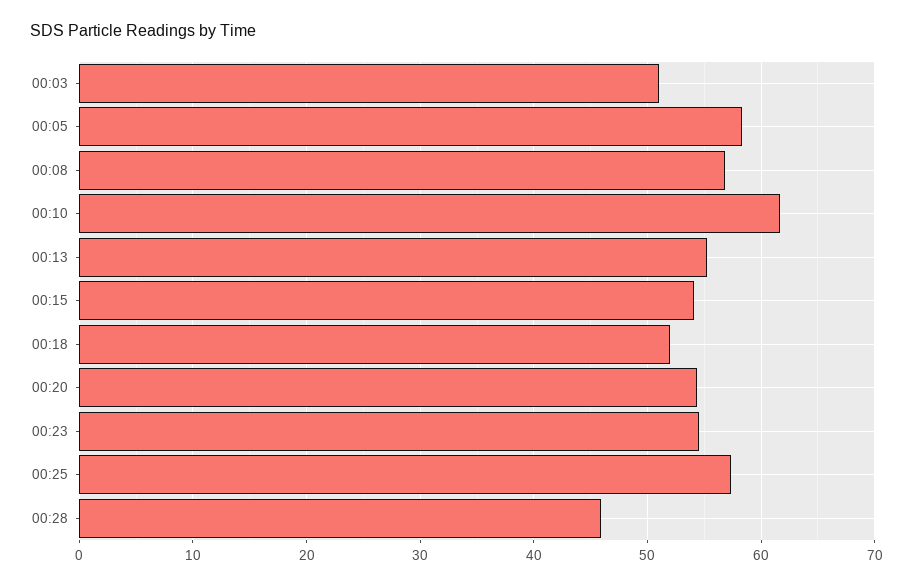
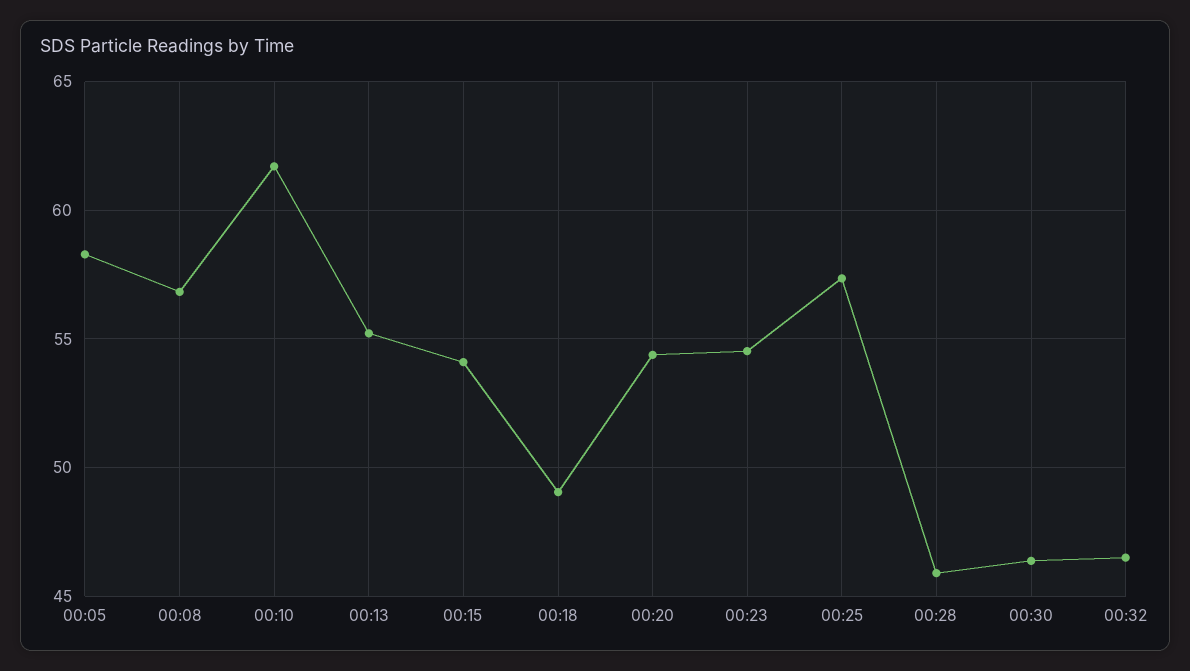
00:03: 51 -> none
00:18: 52 -> 49
00:30: none -> 46.5
00:32: none -> 46.5

